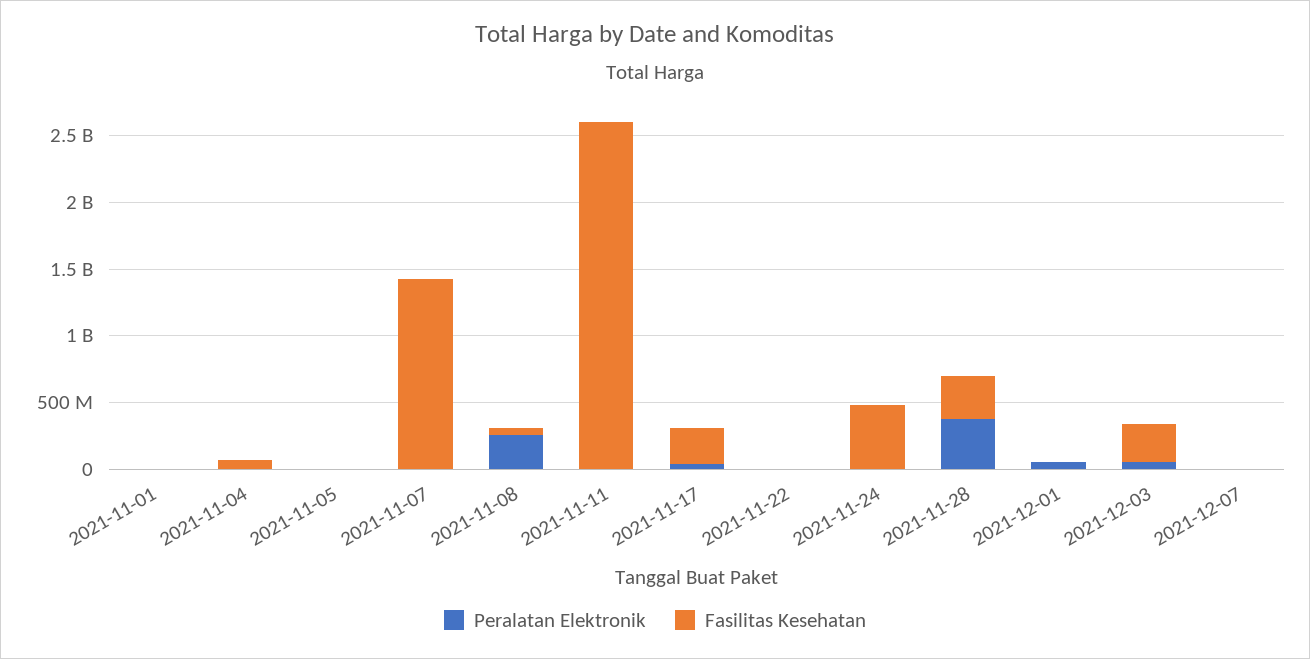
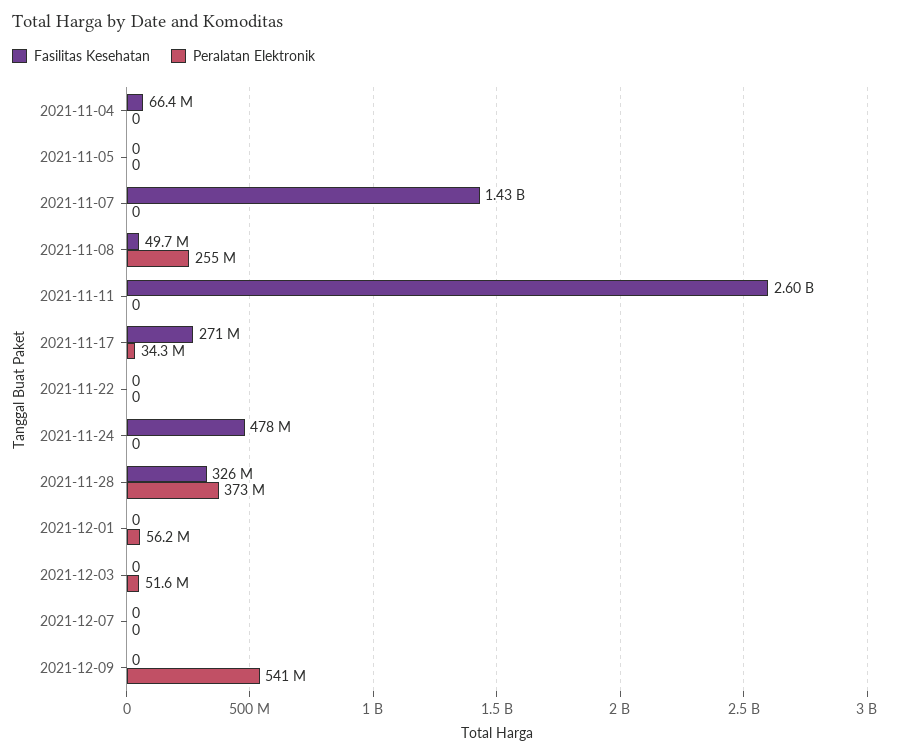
Peralatan Elektronik, 2021-11-01: 0 -> none
Fasilitas Kesehatan, 2021-11-01: 0 -> none
Fasilitas Kesehatan, 2021-12-03: 300000000 -> 0
Fasilitas Kesehatan, 2021-12-09: none -> 0
Peralatan Elektronik, 2021-12-09: none -> 541000000

